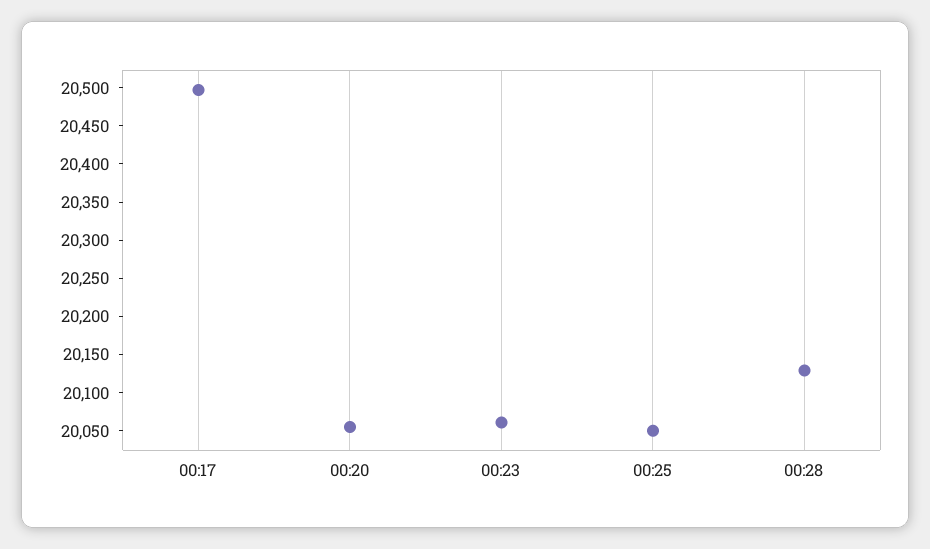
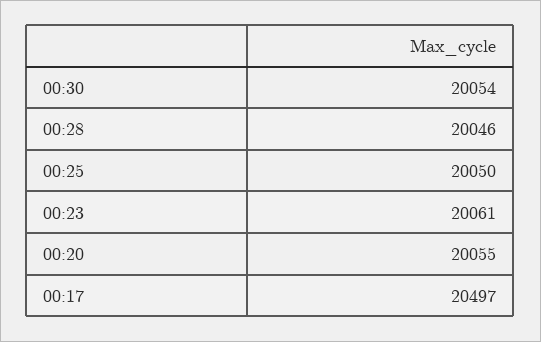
00:28: 20125 -> 20046
00:30: none -> 20054

